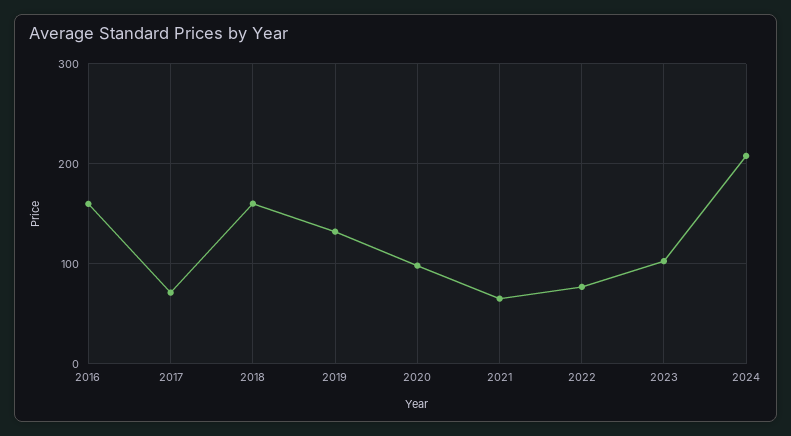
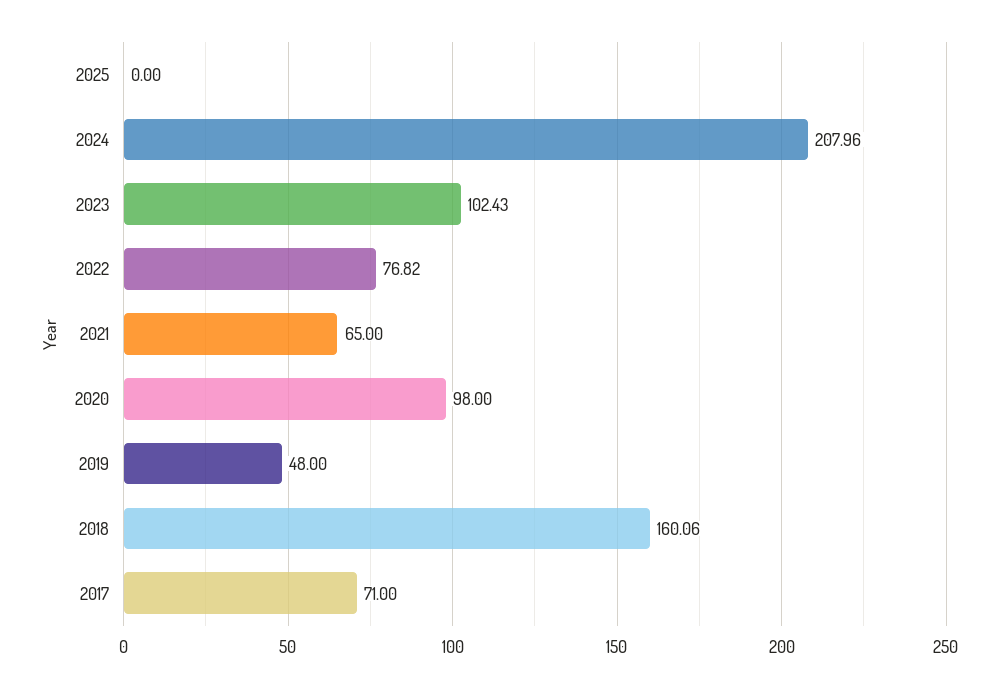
2016: 160 -> none
2019: 130 -> 48
2025: none -> 0

